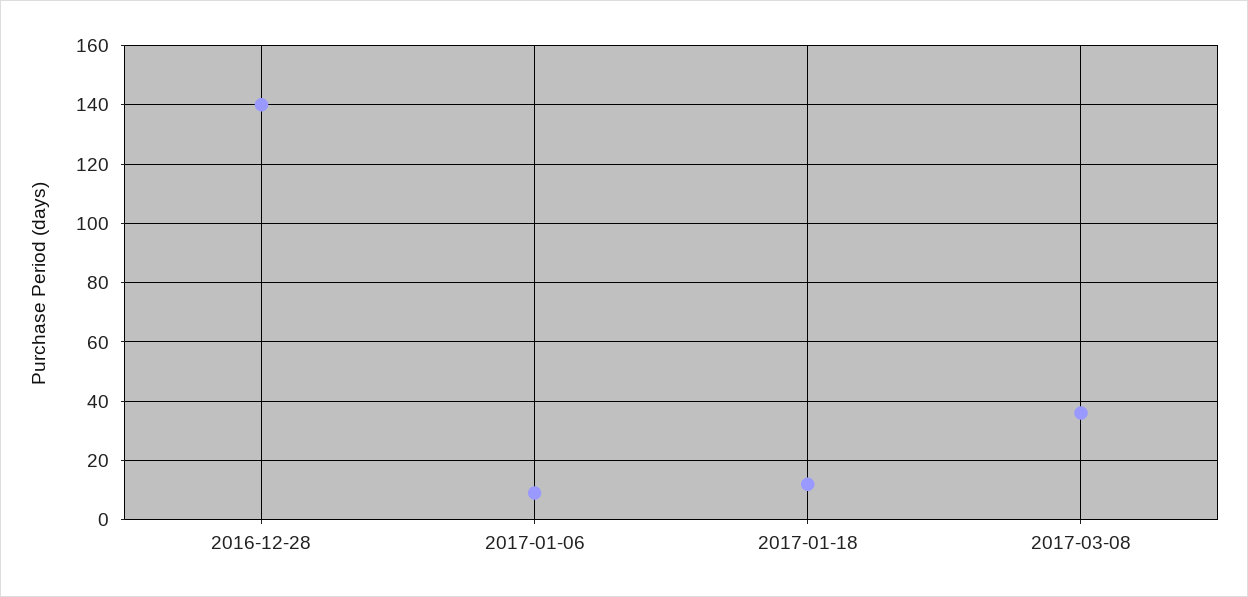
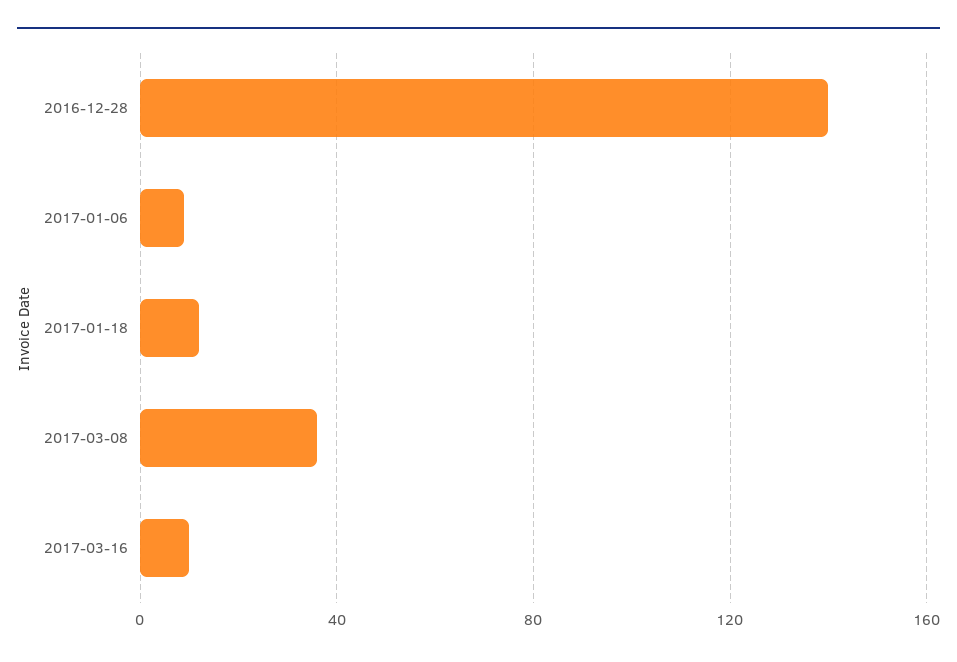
2017-03-16: none -> 10

